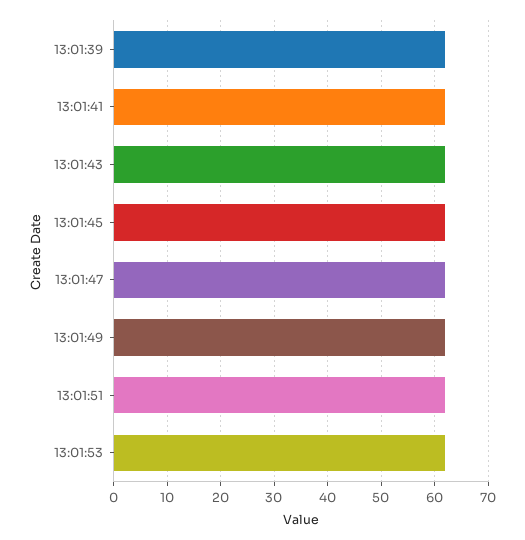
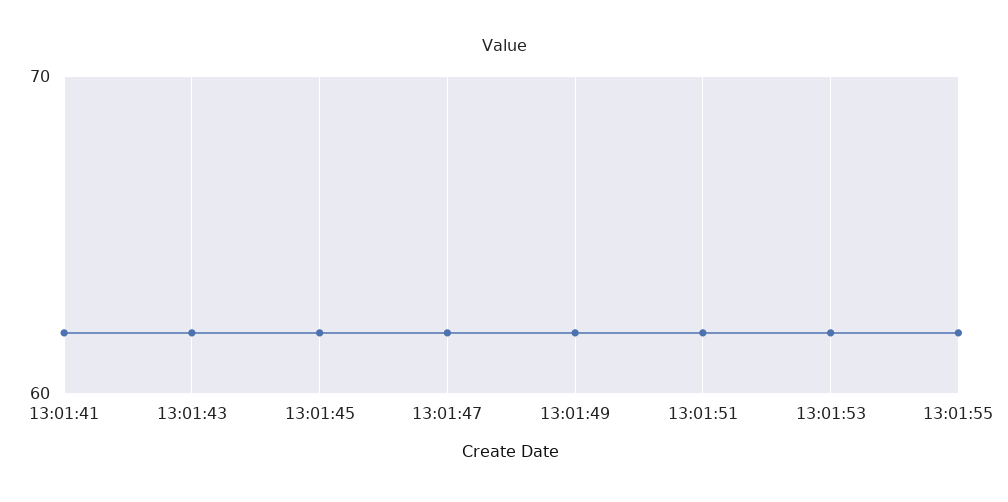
13:01:39: 62 -> none
13:01:55: none -> 62

